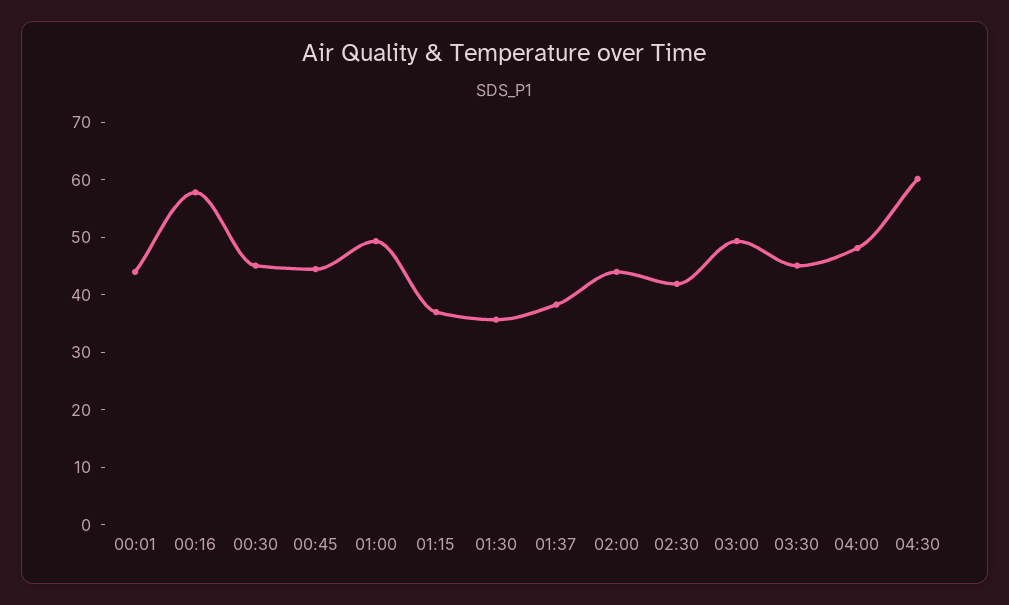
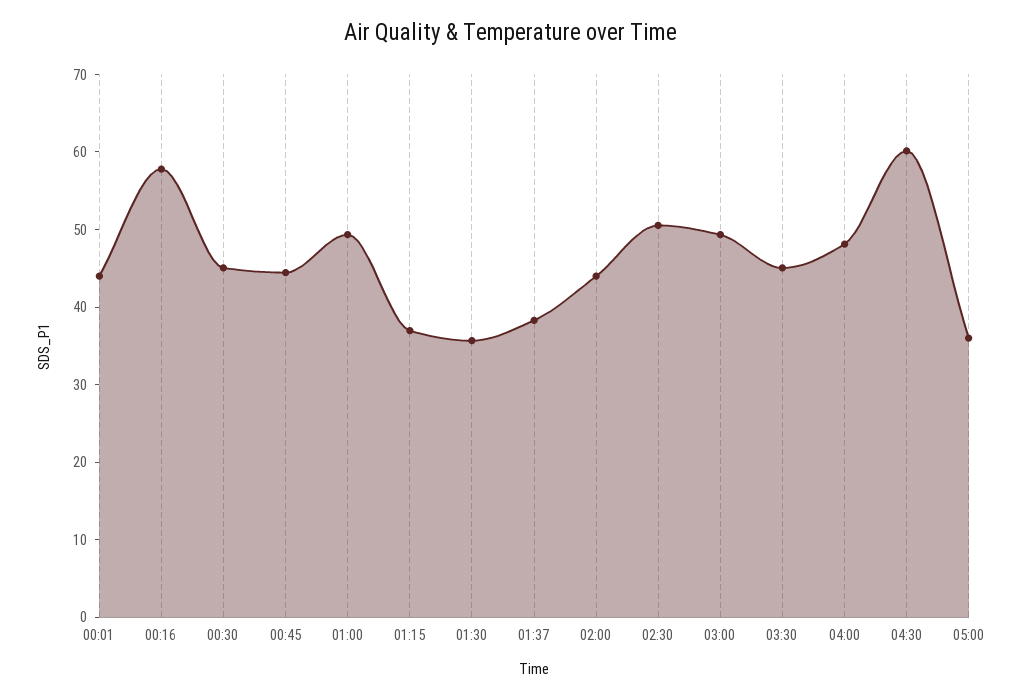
02:30: 42 -> 50
05:00: none -> 36

